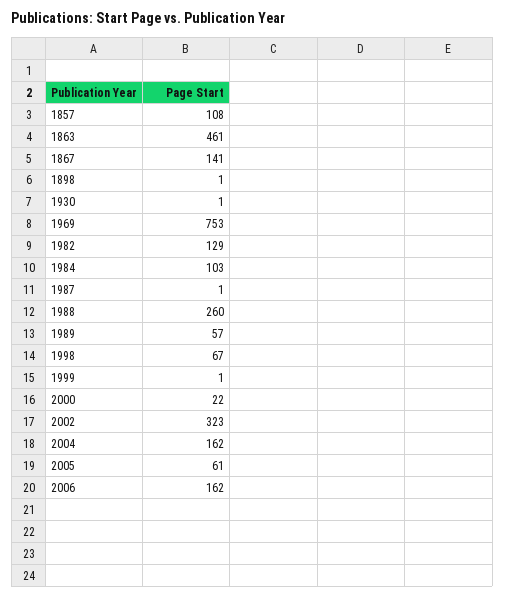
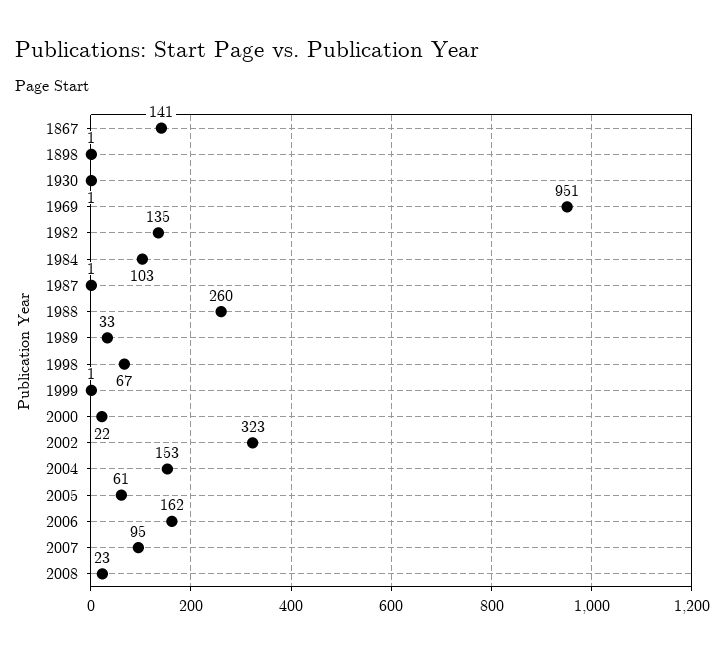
1857: 108 -> none
1863: 461 -> none
1969: 753 -> 951
1982: 129 -> 135
1989: 57 -> 33
2004: 162 -> 153
2007: none -> 95
2008: none -> 23

